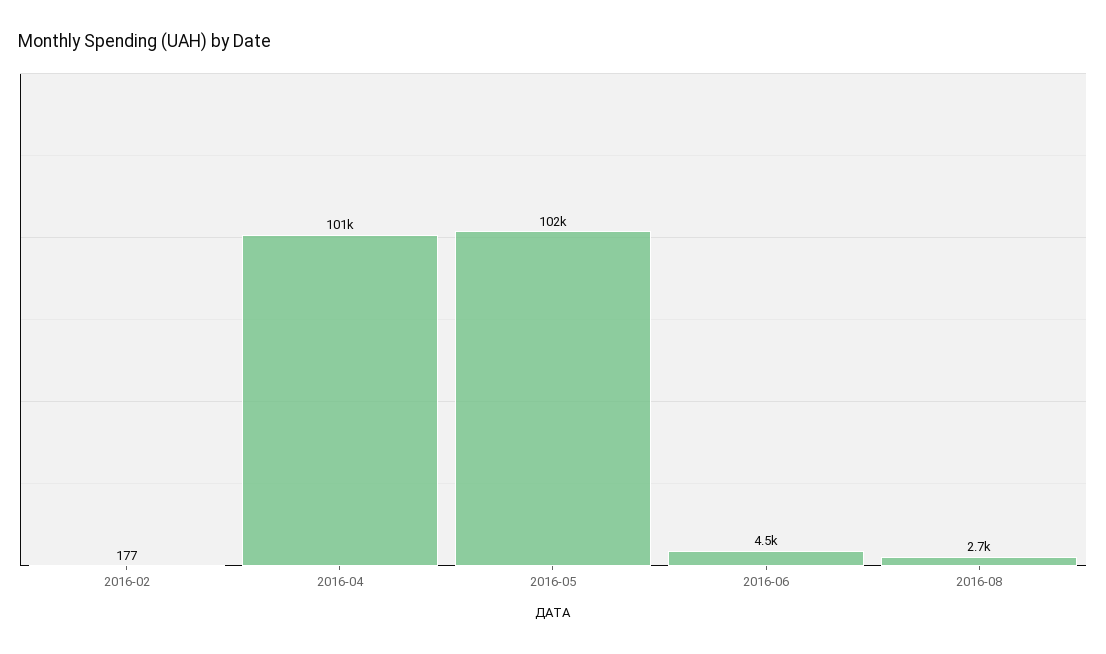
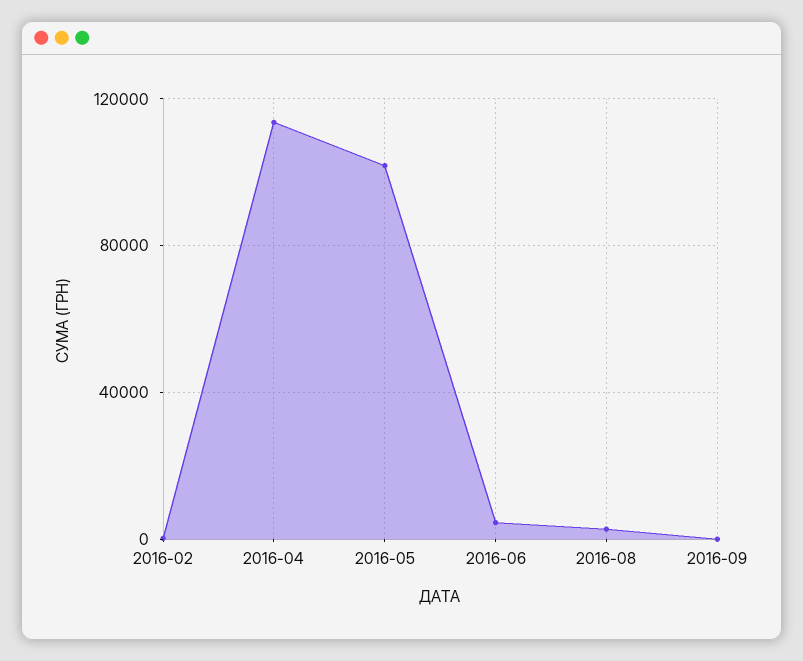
2016-04: 101000 -> 115000
2016-09: none -> 0

